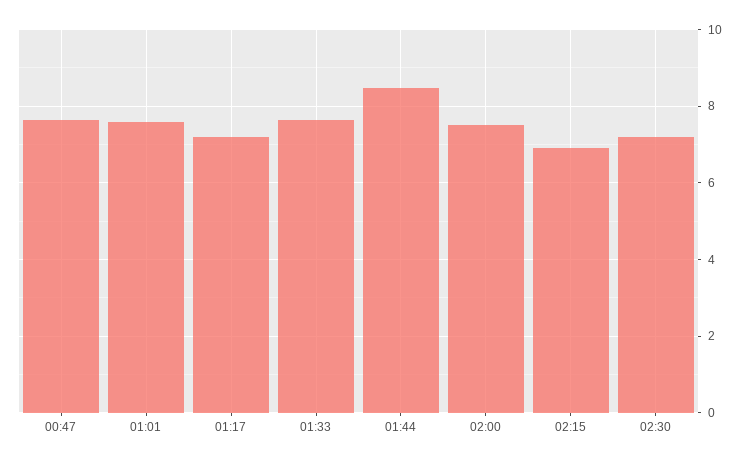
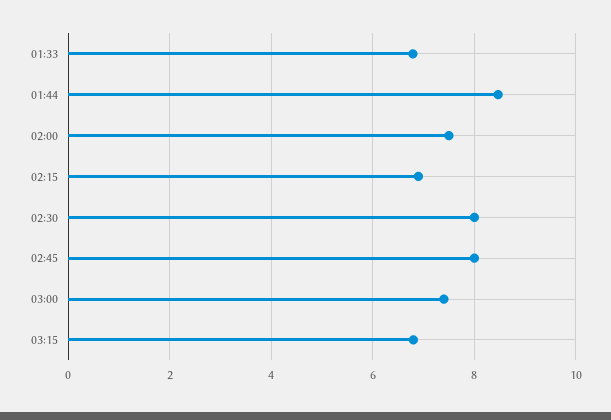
00:47: 7.6 -> none
01:01: 7.6 -> none
01:17: 7.2 -> none
01:33: 7.6 -> 6.8
02:30: 7.2 -> 8
02:45: none -> 8
03:00: none -> 7.4
03:15: none -> 6.8

